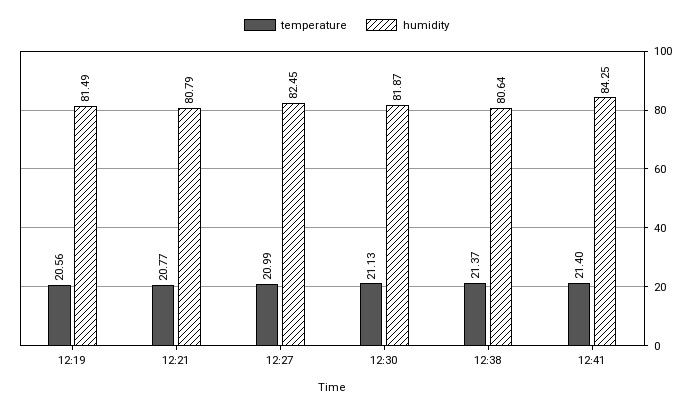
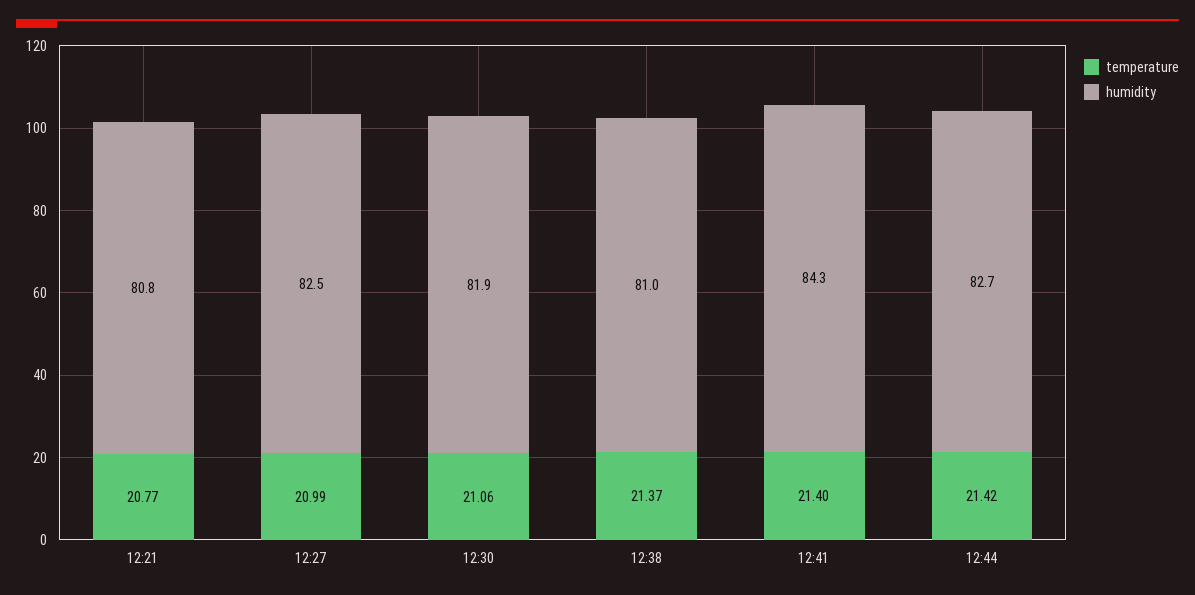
temperature, 12:19: 20.56 -> none
humidity, 12:19: 81.49 -> none
temperature, 12:30: 21.13 -> 21.06
humidity, 12:38: 80.64 -> 81
temperature, 12:44: none -> 21.42
humidity, 12:44: none -> 82.7

